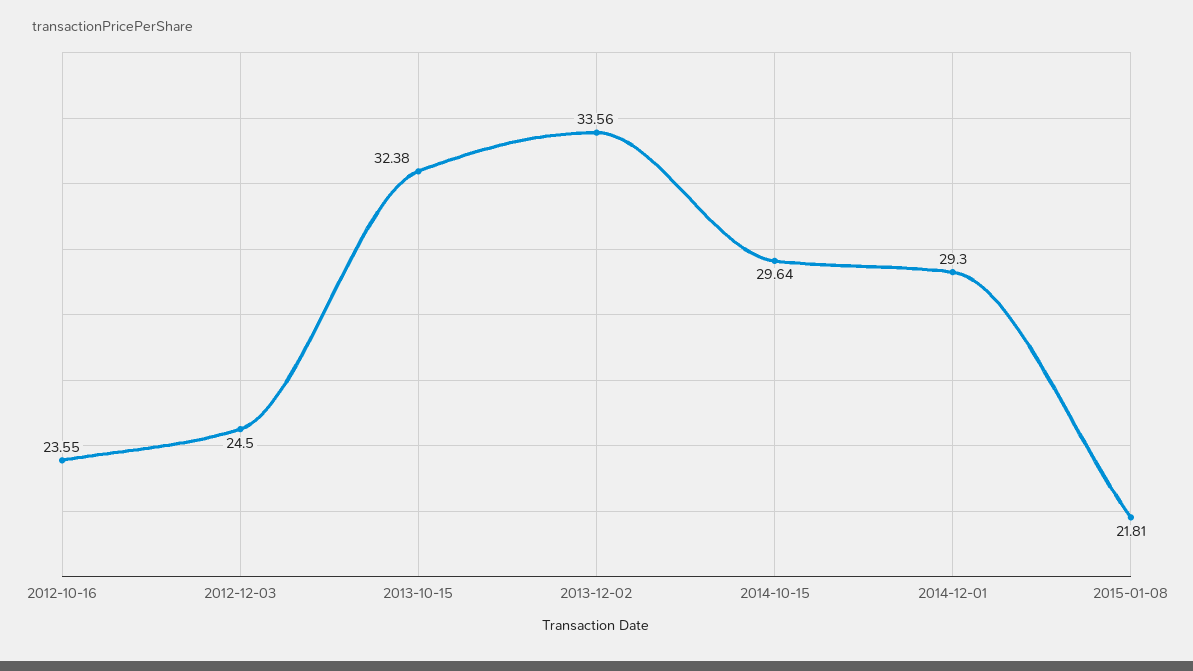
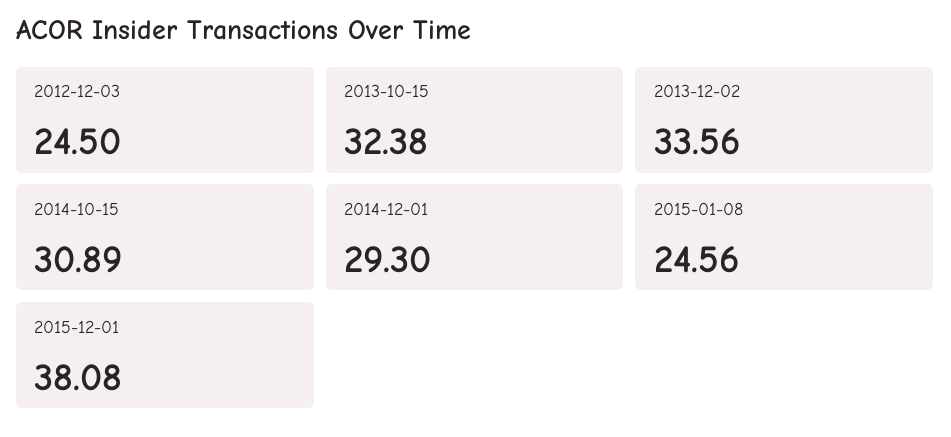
2012-10-16: 23.55 -> none
2014-10-15: 29.64 -> 30.89
2015-01-08: 21.81 -> 24.56
2015-12-01: none -> 38.08

